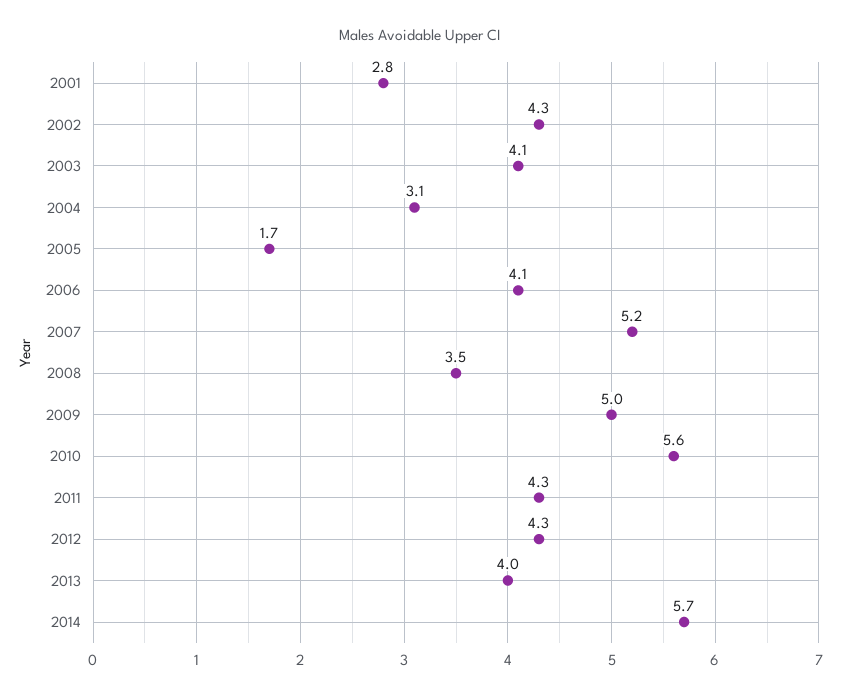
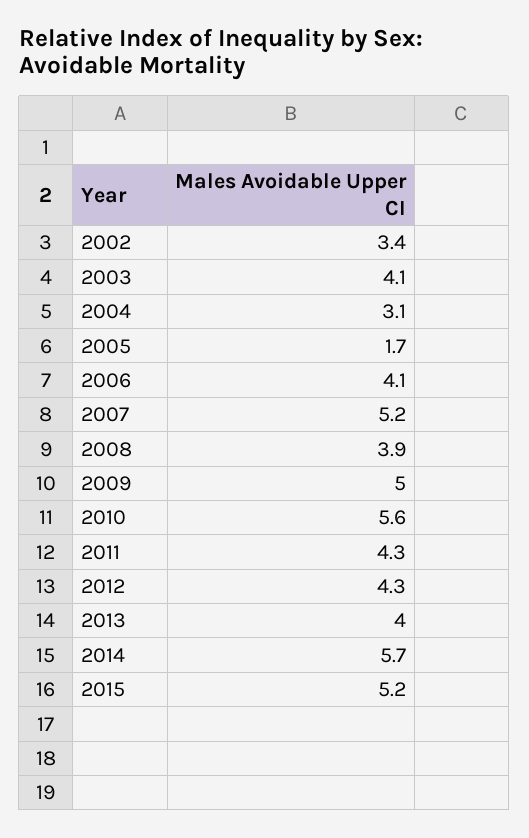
2001: 2.8 -> none
2002: 4.3 -> 3.4
2008: 3.5 -> 3.9
2015: none -> 5.2

